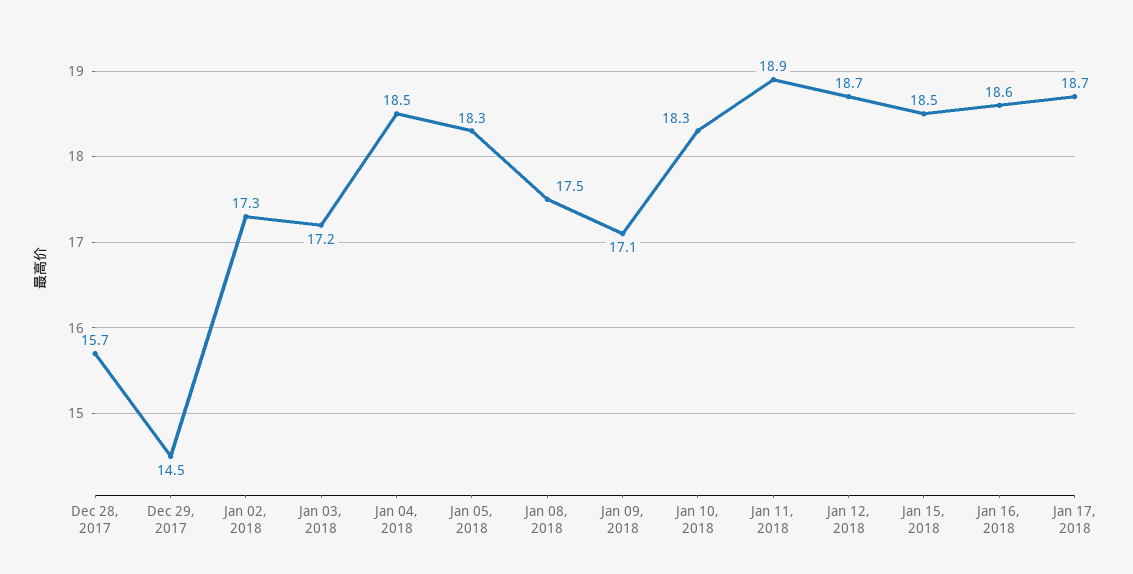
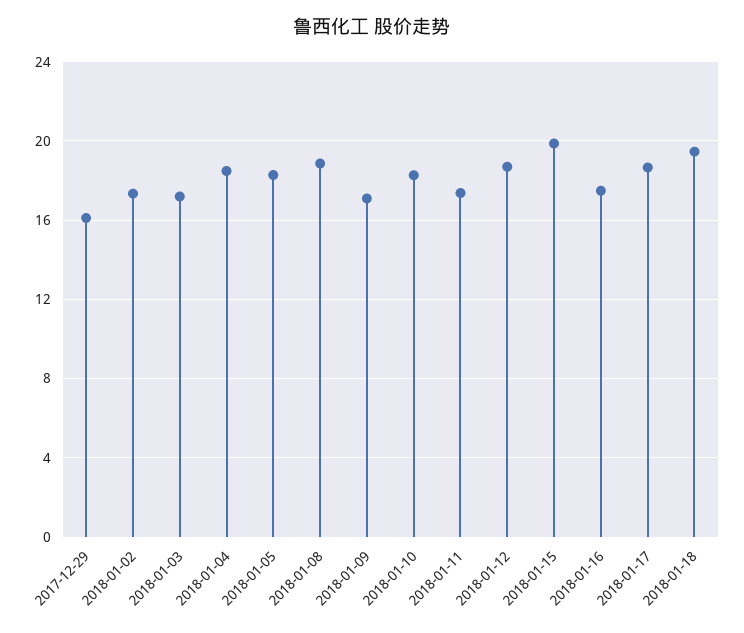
Dec 28, 2017: 15.7 -> none
Dec 29, 2017: 14.5 -> 16
Jan 08, 2018: 17.5 -> 19
Jan 11, 2018: 18.9 -> 17.5
Jan 15, 2018: 18.5 -> 20
Jan 16, 2018: 18.6 -> 17.5
2018-01-18: none -> 19.5

